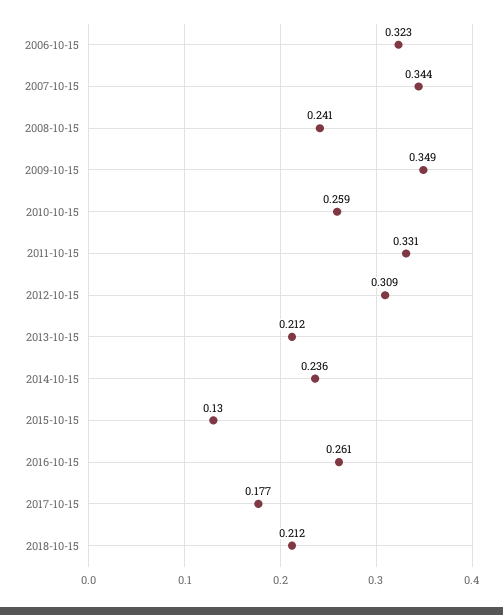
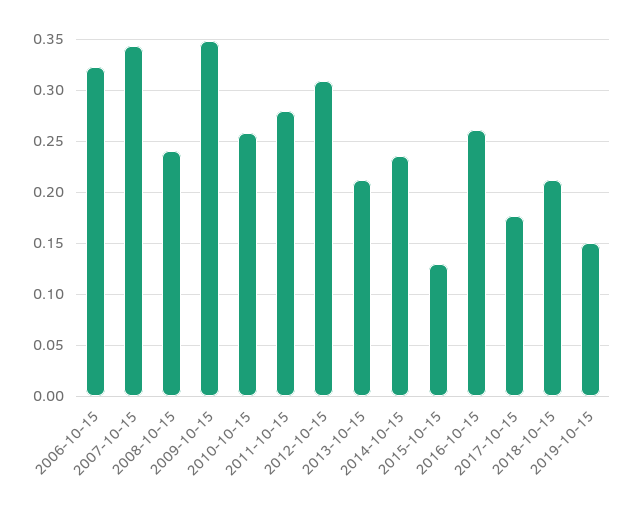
2011-10-15: 0.331 -> 0.28
2019-10-15: none -> 0.15

